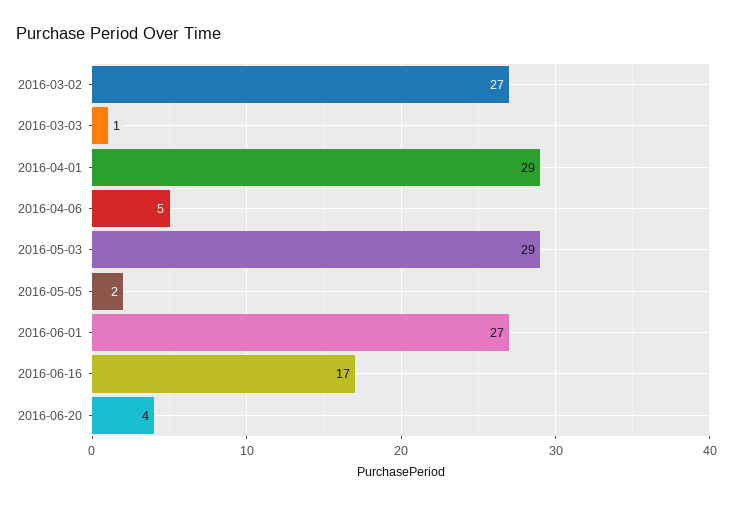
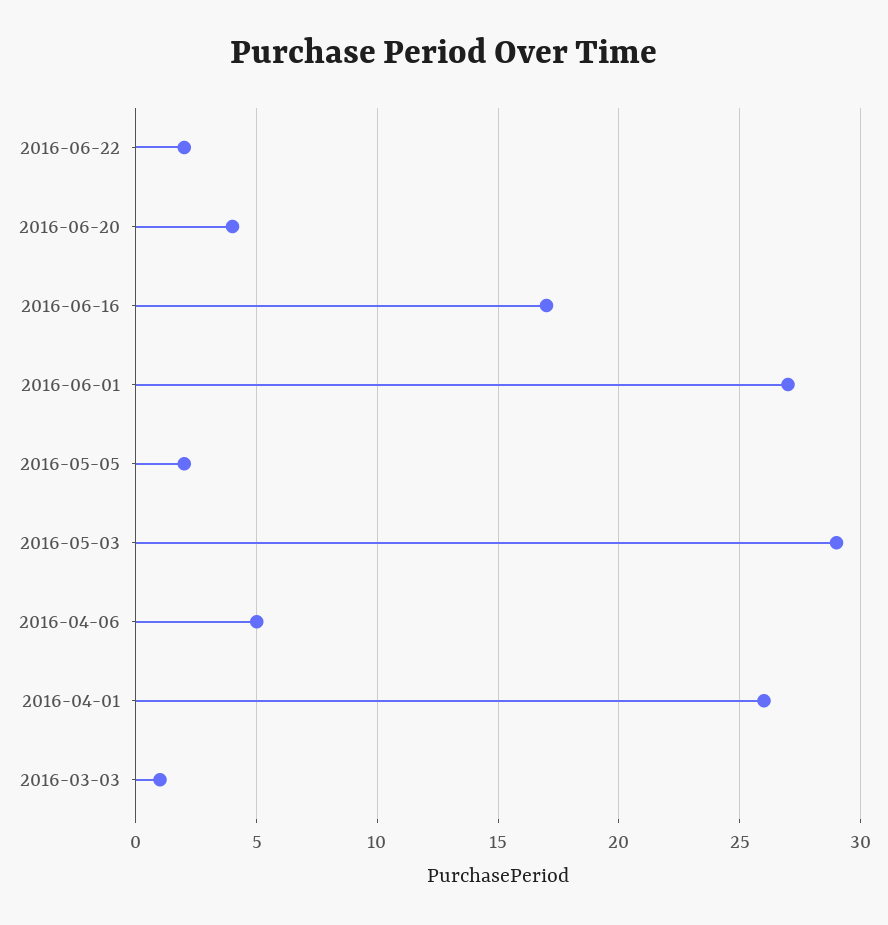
2016-03-02: 27 -> none
2016-04-01: 29 -> 26
2016-06-22: none -> 2

